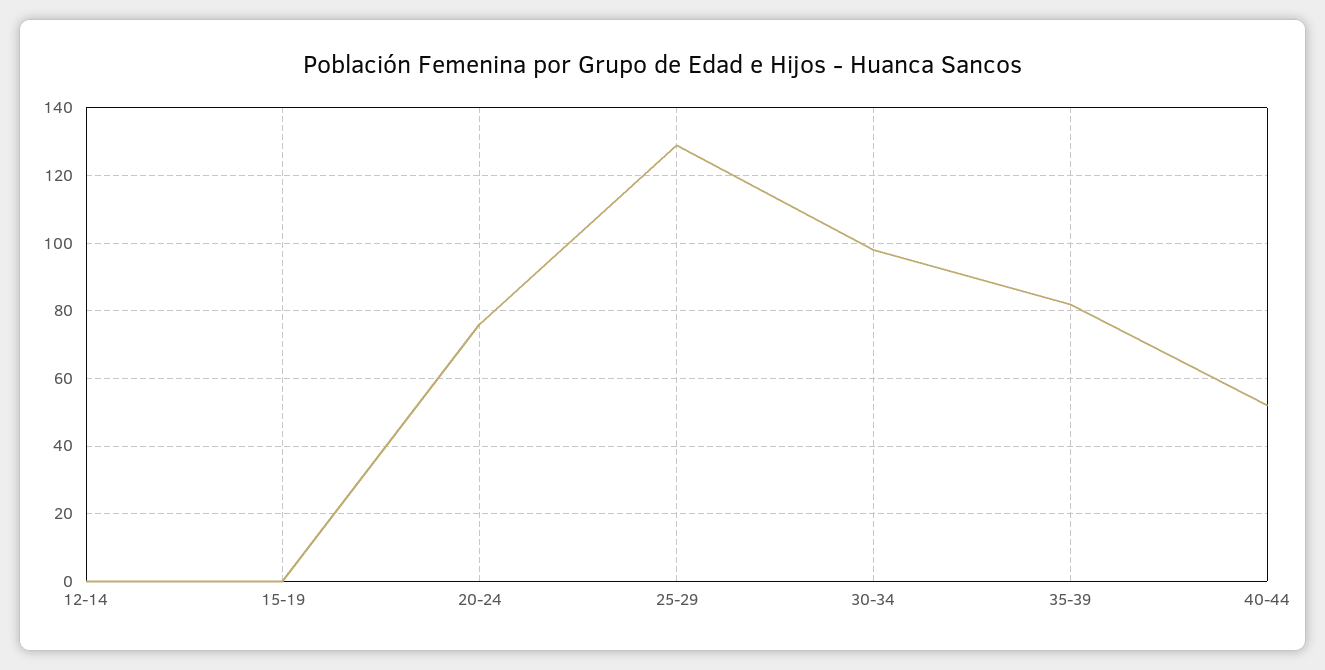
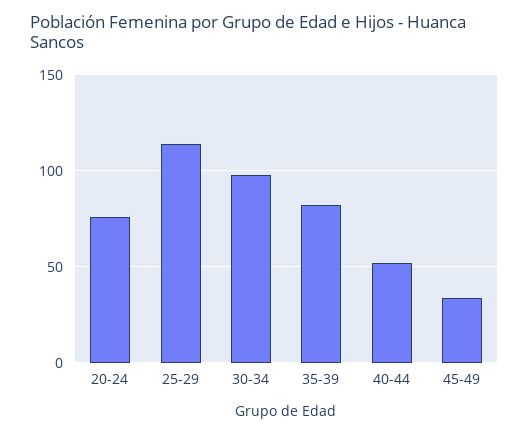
12-14: 0 -> none
15-19: 0 -> none
25-29: 130 -> 115
45-49: none -> 35

